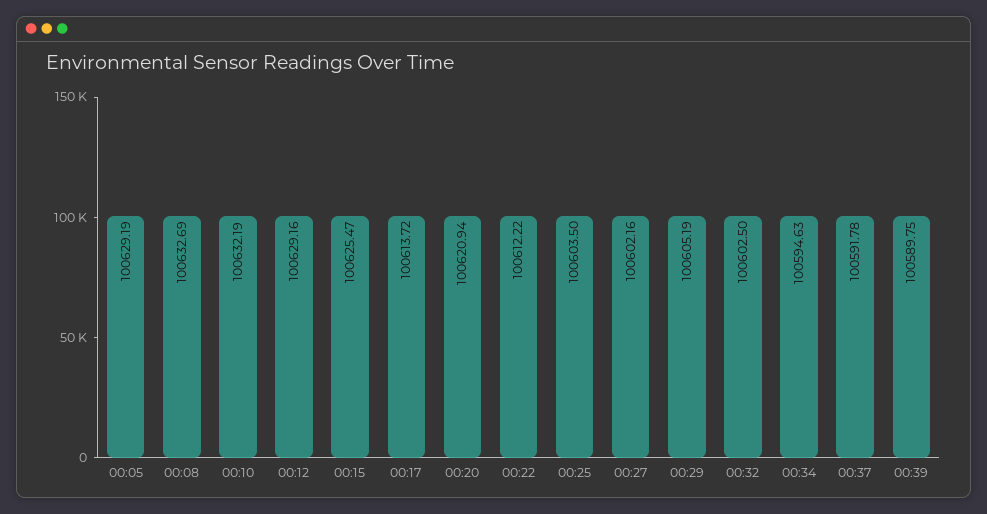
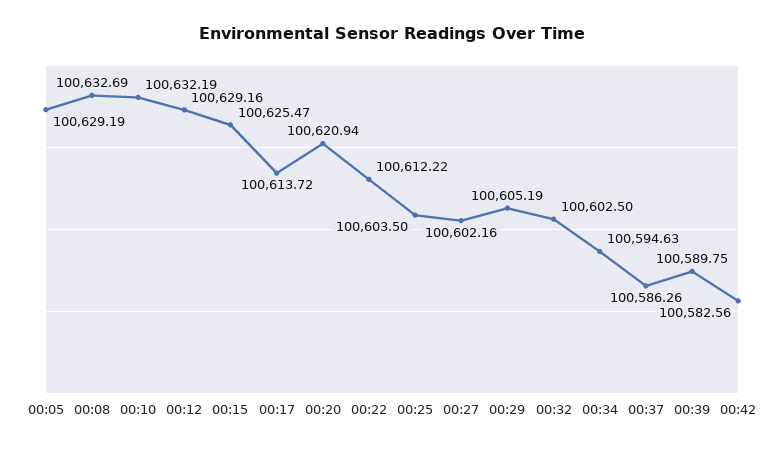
00:37: 100591.78 -> 100586.26
00:42: none -> 100582.56

